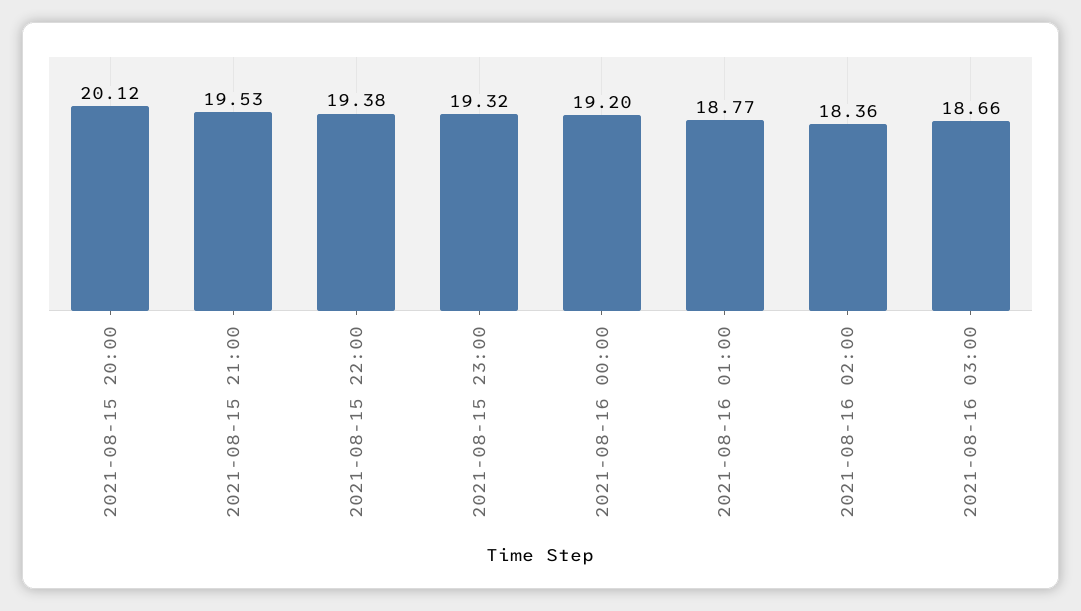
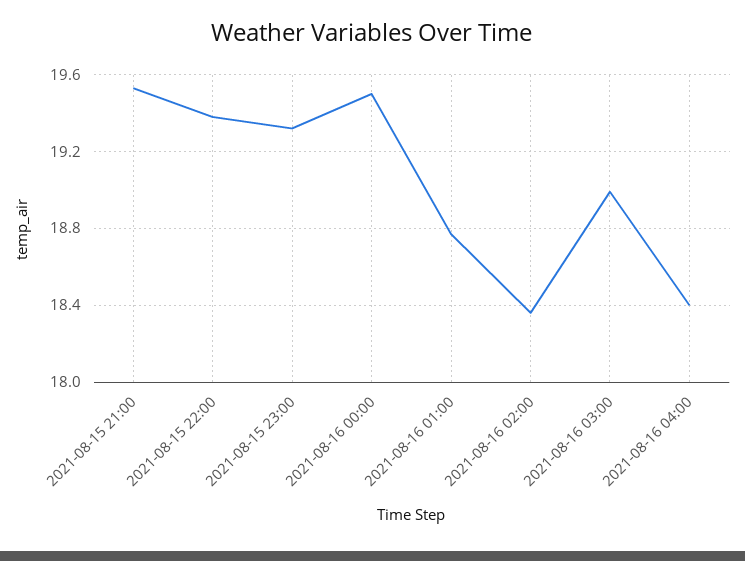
2021-08-15 20:00: 20.12 -> none
2021-08-16 00:00: 19.2 -> 19.5
2021-08-16 03:00: 18.66 -> 19
2021-08-16 04:00: none -> 18.4

